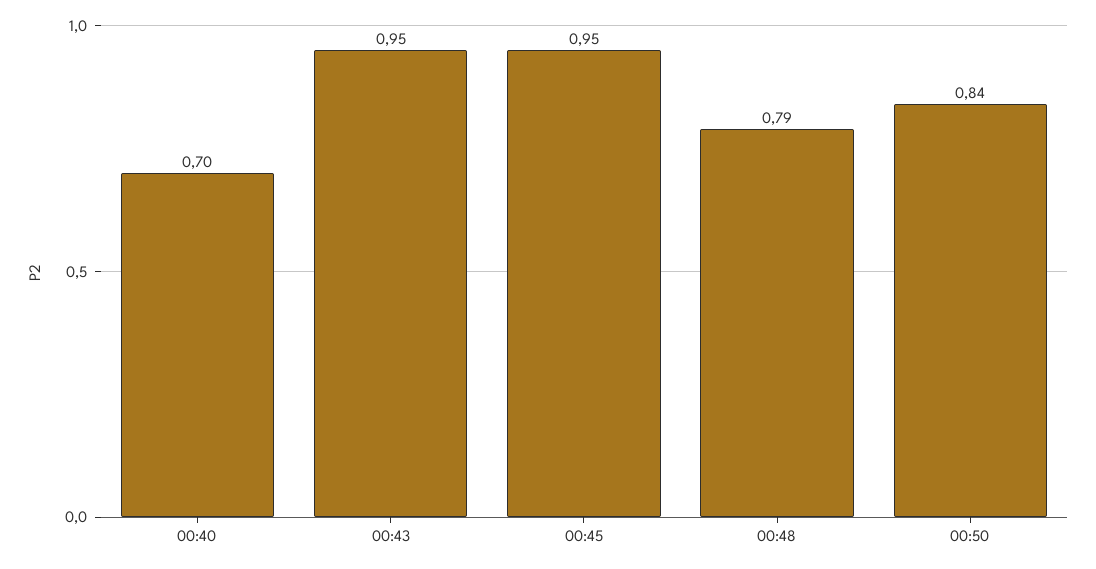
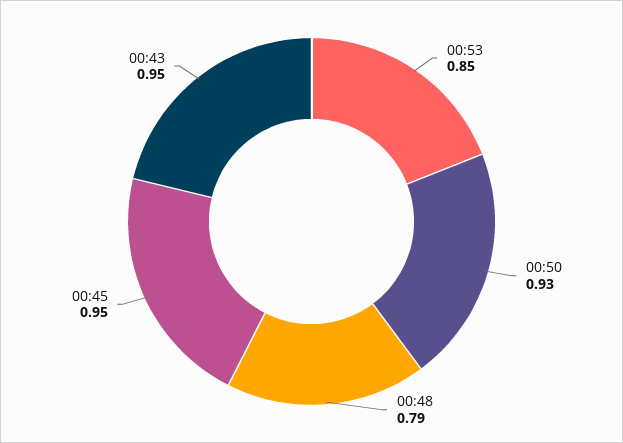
00:40: 0.7 -> none
00:50: 0.84 -> 0.93
00:53: none -> 0.85

